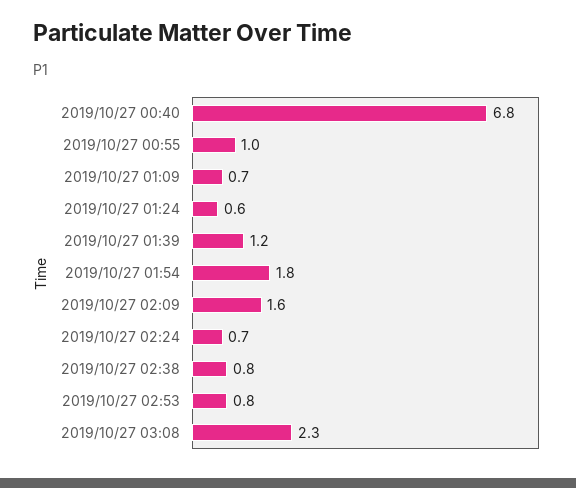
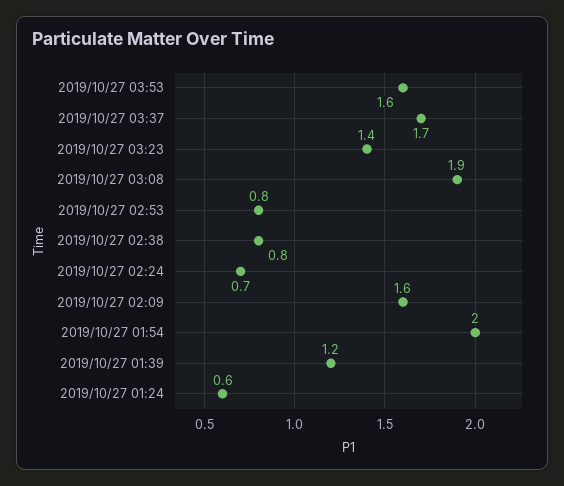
2019/10/27 00:40: 6.8 -> none
2019/10/27 00:55: 1 -> none
2019/10/27 01:09: 0.7 -> none
2019/10/27 01:54: 1.8 -> 2
2019/10/27 03:08: 2.3 -> 1.9
2019/10/27 03:53: none -> 1.6
2019/10/27 03:37: none -> 1.7
2019/10/27 03:23: none -> 1.4

